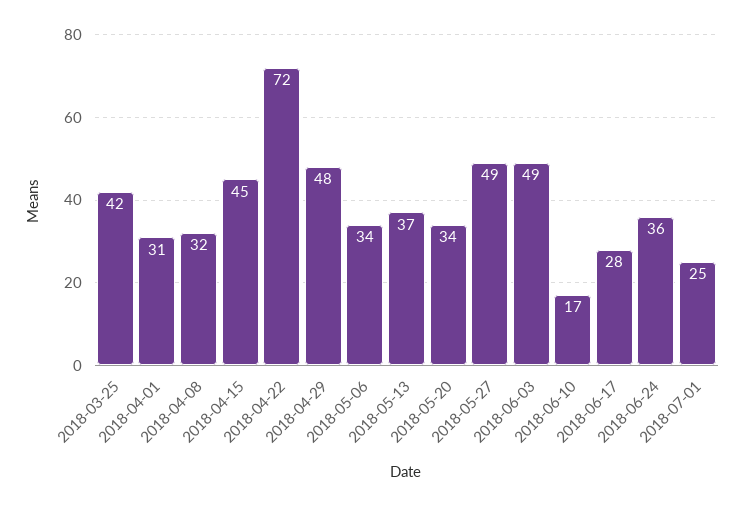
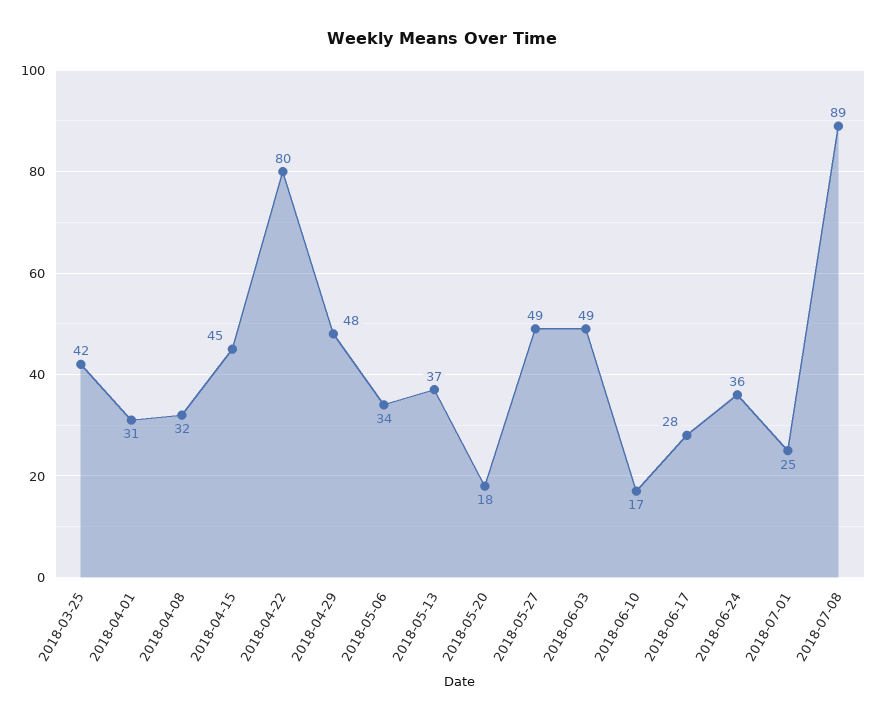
2018-04-22: 72 -> 80
2018-05-20: 34 -> 18
2018-07-08: none -> 89

